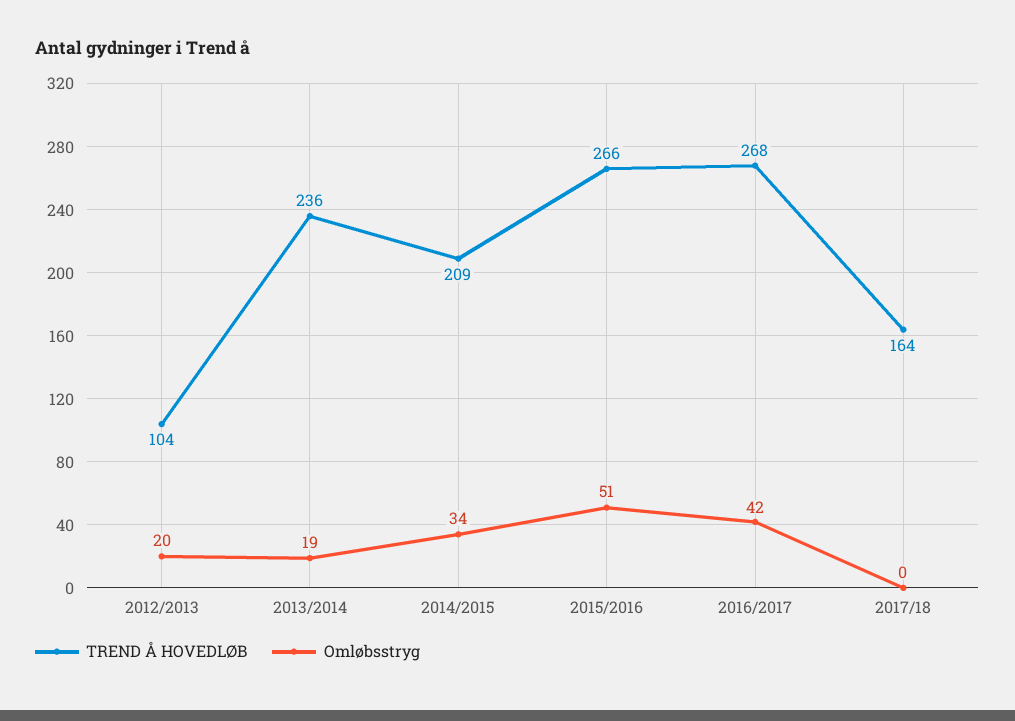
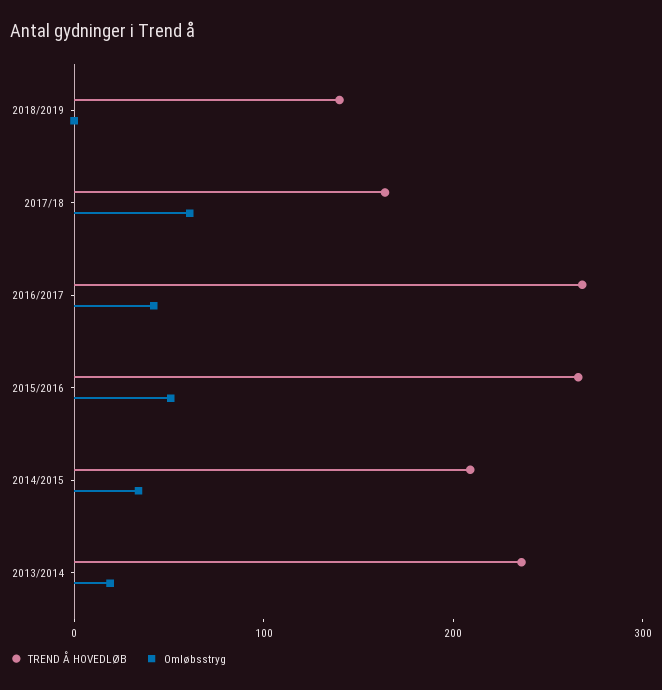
TREND Å HOVEDLØB, 2012/2013: 104 -> none
Omløbsstryg, 2012/2013: 20 -> none
Omløbsstryg, 2017/18: 0 -> 60
TREND Å HOVEDLØB, 2018/2019: none -> 140
Omløbsstryg, 2018/2019: none -> 0

